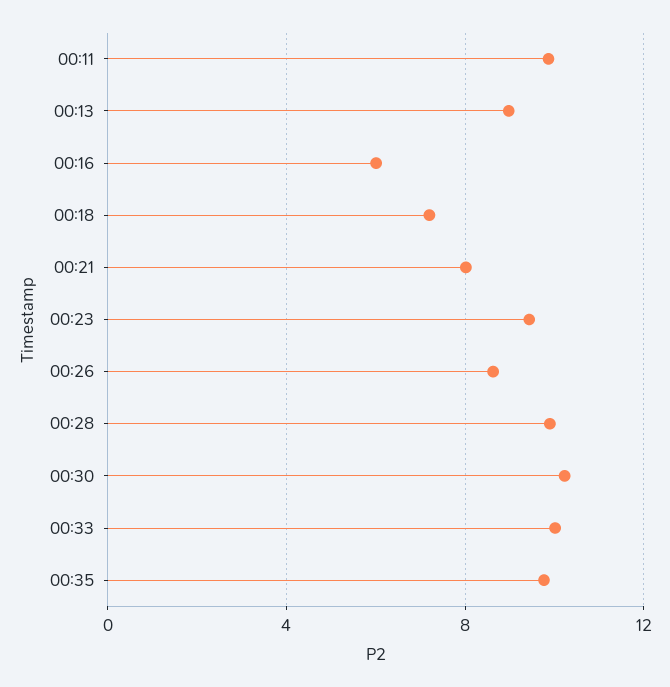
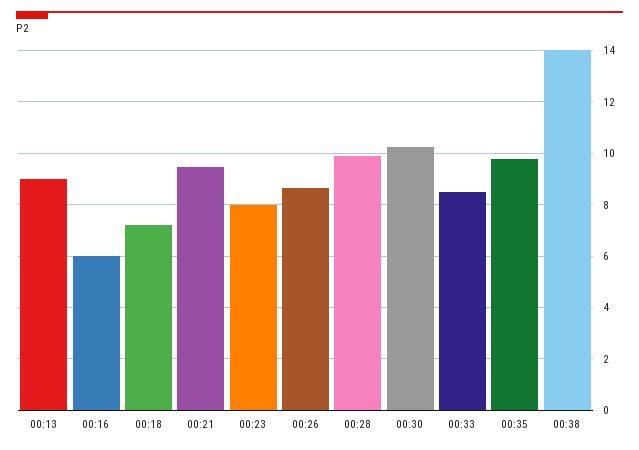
00:11: 10 -> none
00:21: 8 -> 9.5
00:23: 9.5 -> 8
00:33: 10 -> 8.5
00:38: none -> 14

